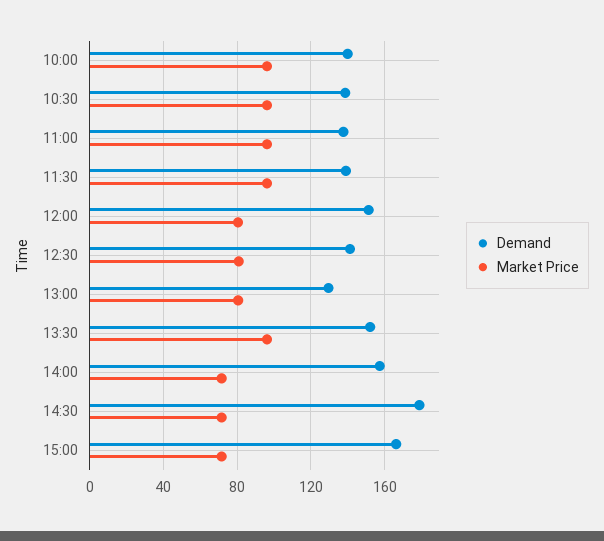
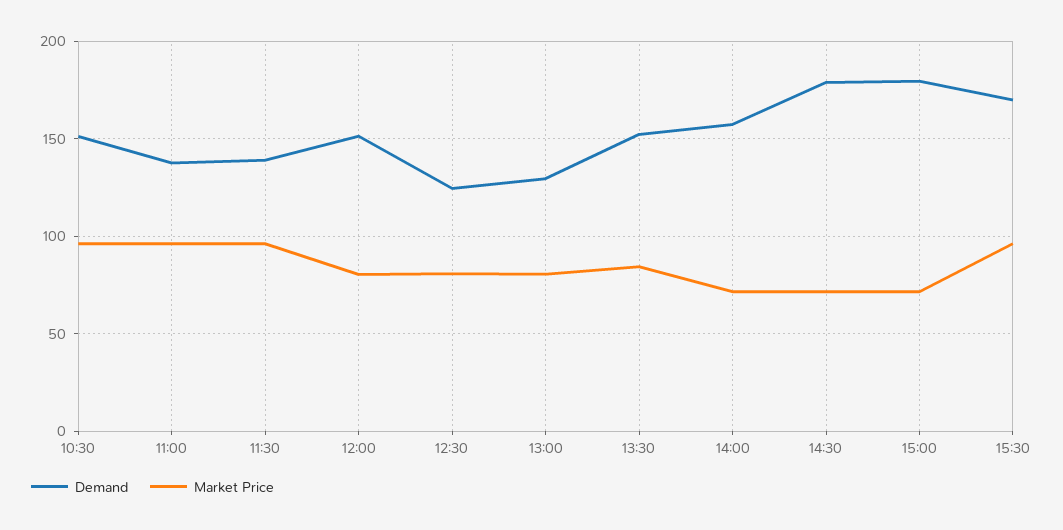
Demand, 10:00: 140 -> none
Market Price, 10:00: 95 -> none
Demand, 10:30: 140 -> 150
Demand, 12:30: 140 -> 125
Market Price, 13:30: 95 -> 85
Demand, 15:00: 165 -> 180
Demand, 15:30: none -> 170
Market Price, 15:30: none -> 95

